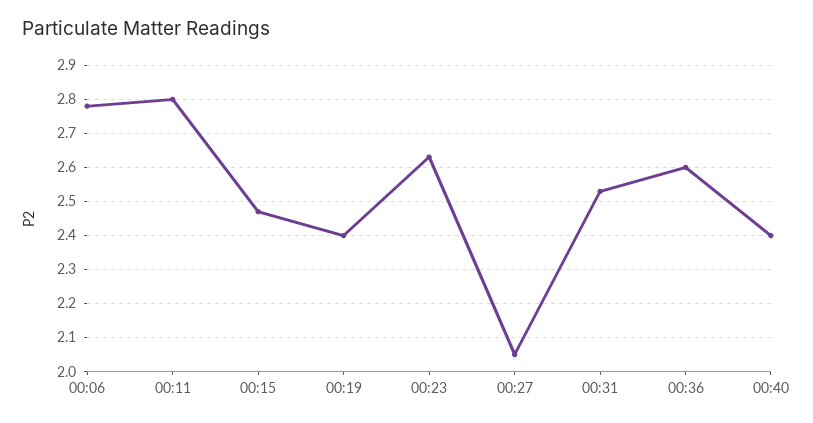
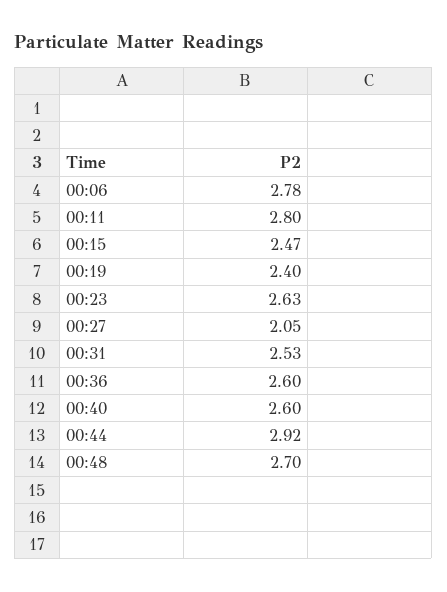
00:40: 2.4 -> 2.6
00:44: none -> 2.92
00:48: none -> 2.7

